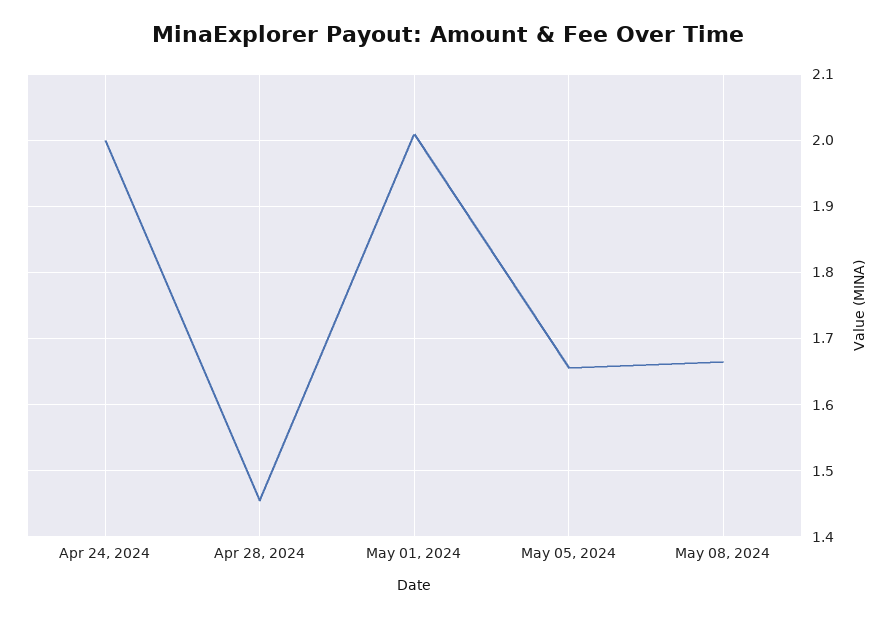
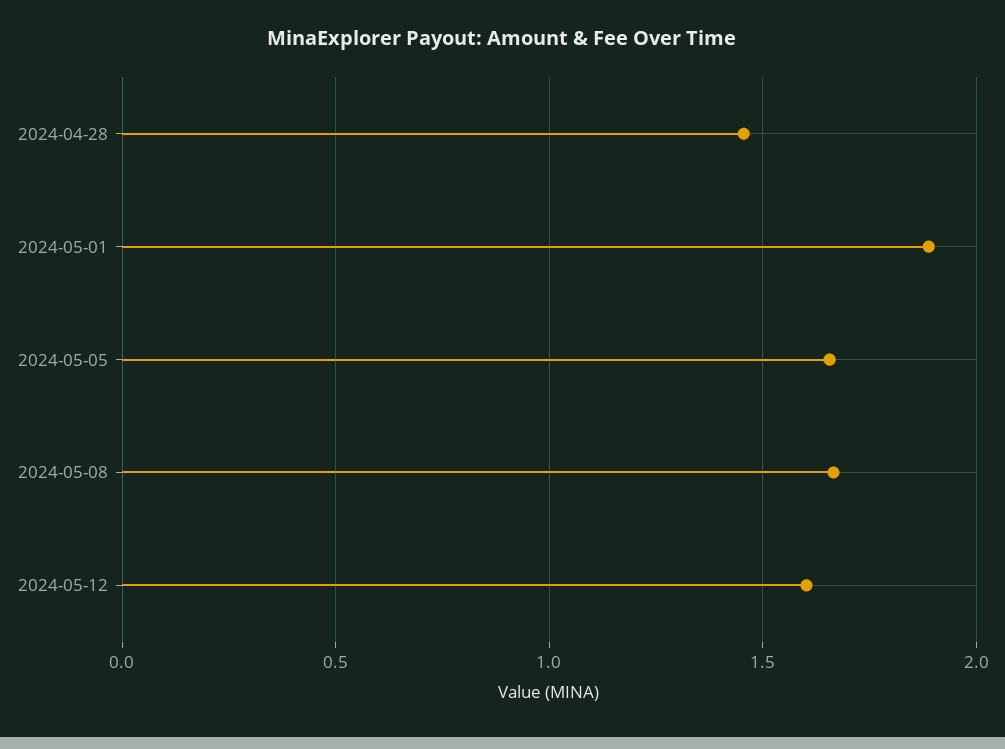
Apr 24, 2024: 2 -> none
May 01, 2024: 2.01 -> 1.9
2024-05-12: none -> 1.6

